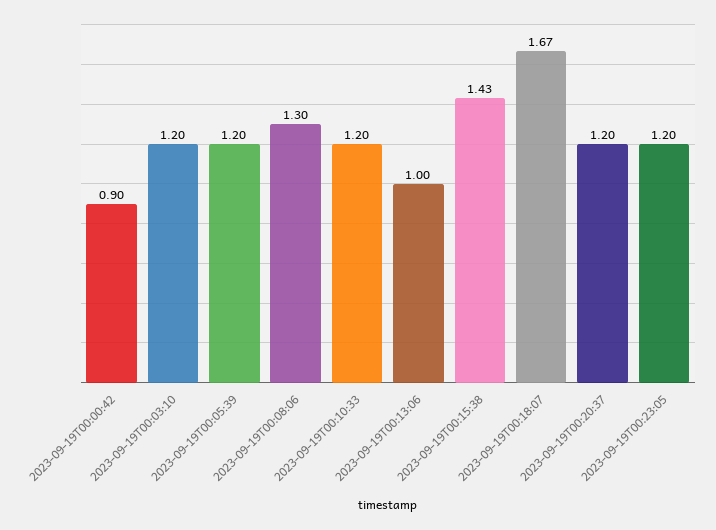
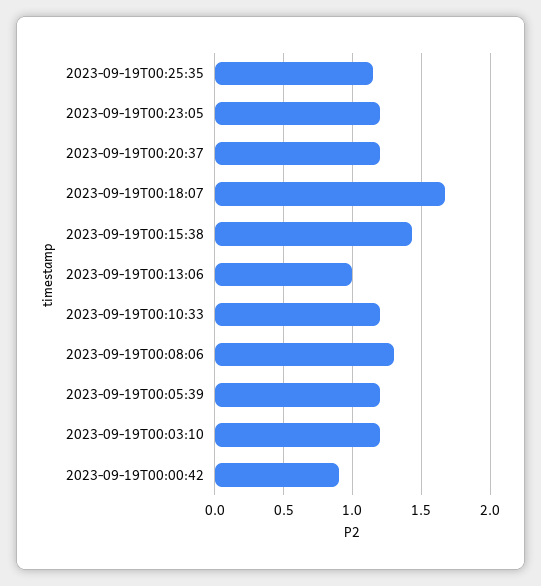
2023-09-19T00:25:35: none -> 1.15

